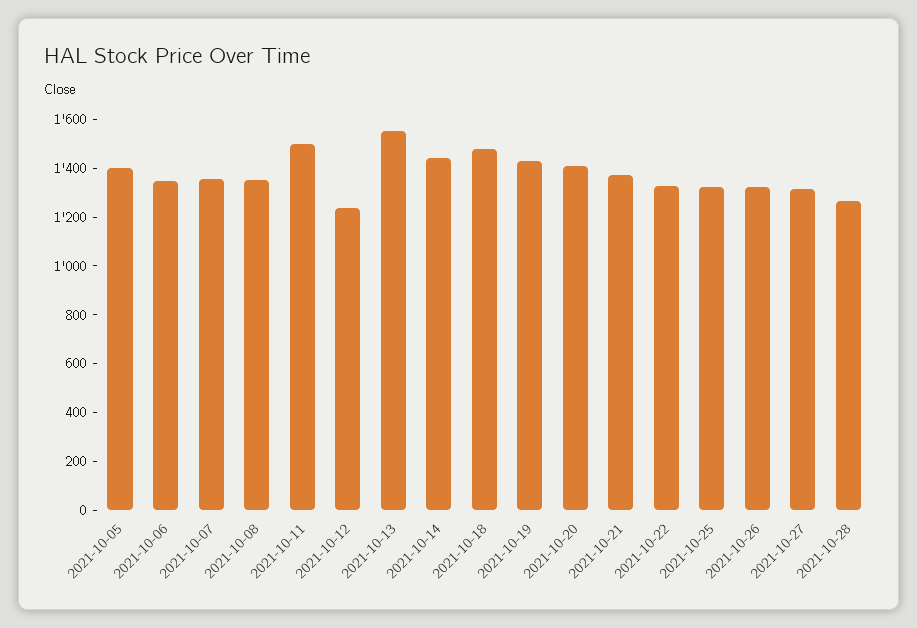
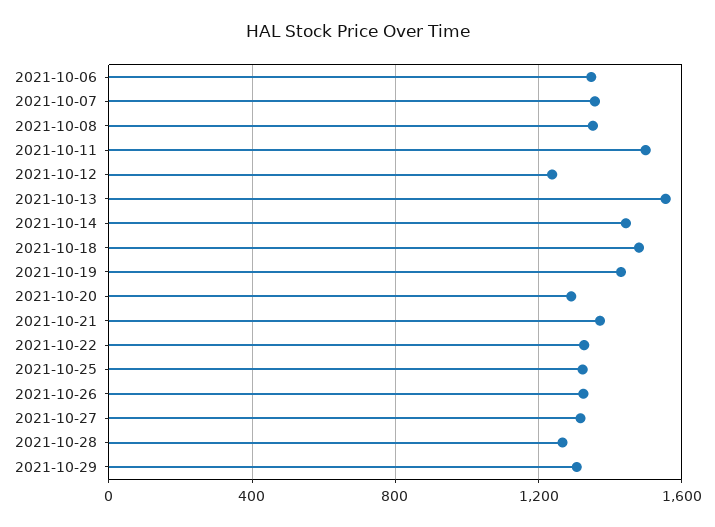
2021-10-05: 1400 -> none
2021-10-20: 1400 -> 1300
2021-10-29: none -> 1300

